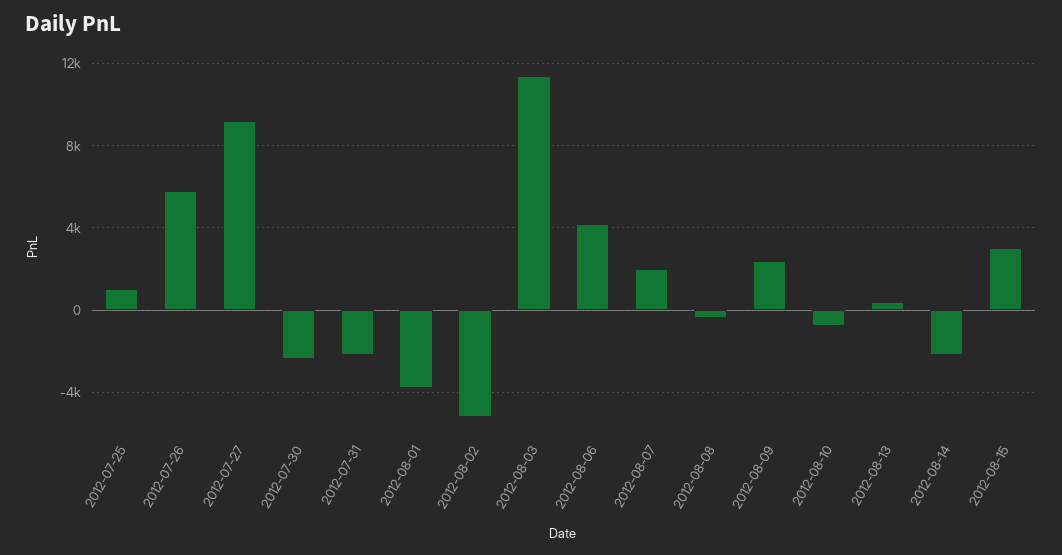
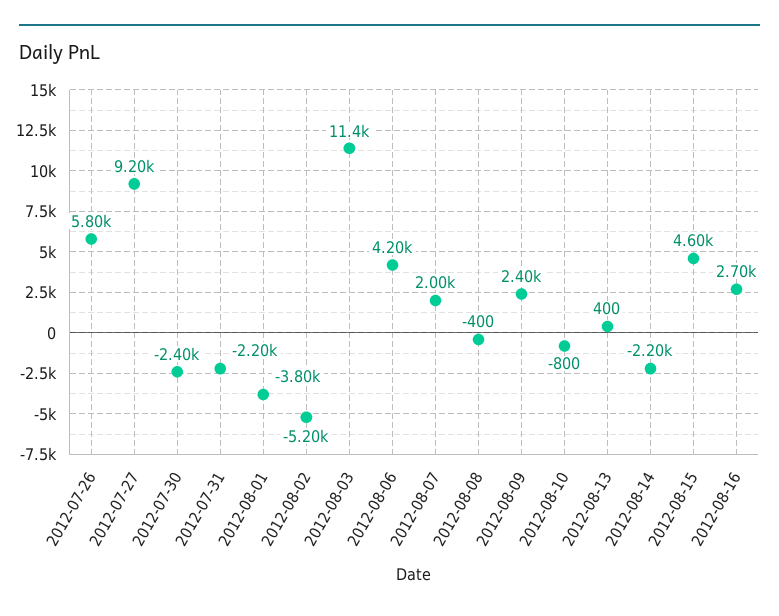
2012-07-25: 1000 -> none
2012-08-15: 3000 -> 4600
2012-08-16: none -> 2700

